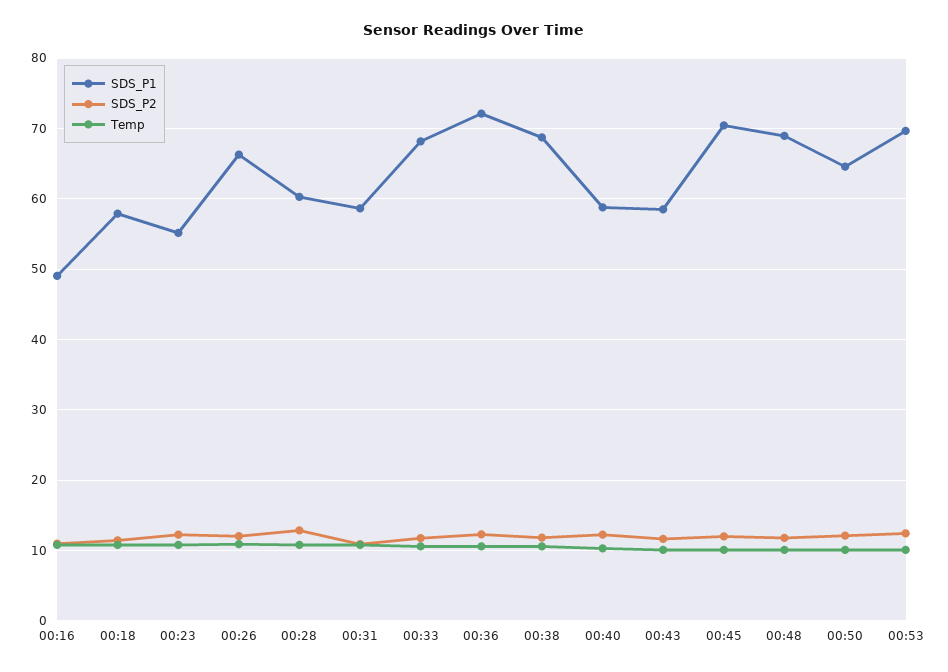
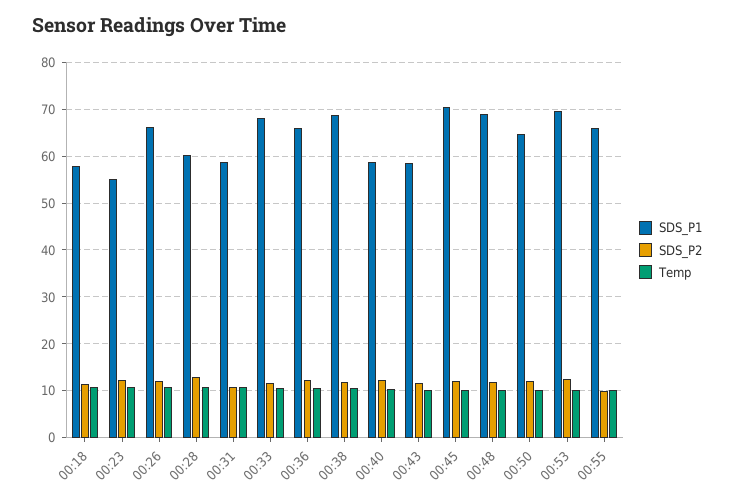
SDS_P1, 00:16: 49 -> none
SDS_P2, 00:16: 11 -> none
Temp, 00:16: 11 -> none
SDS_P1, 00:36: 72 -> 66
SDS_P1, 00:55: none -> 66
SDS_P2, 00:55: none -> 10
Temp, 00:55: none -> 10

